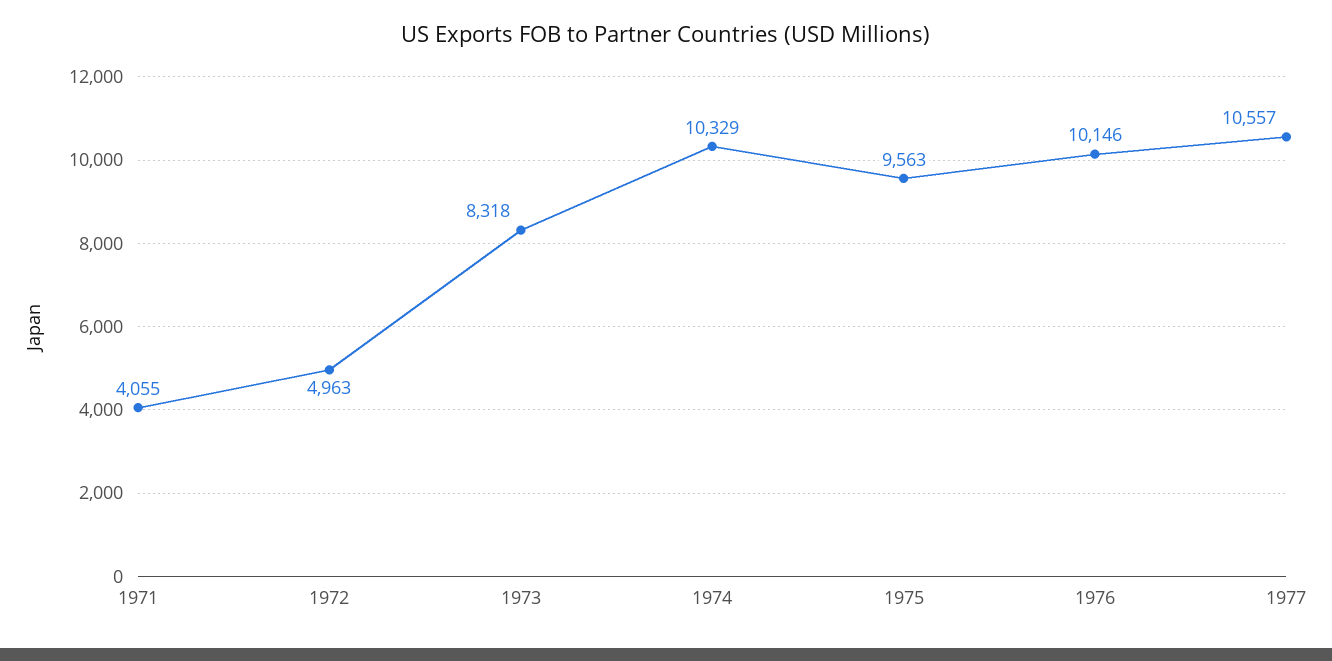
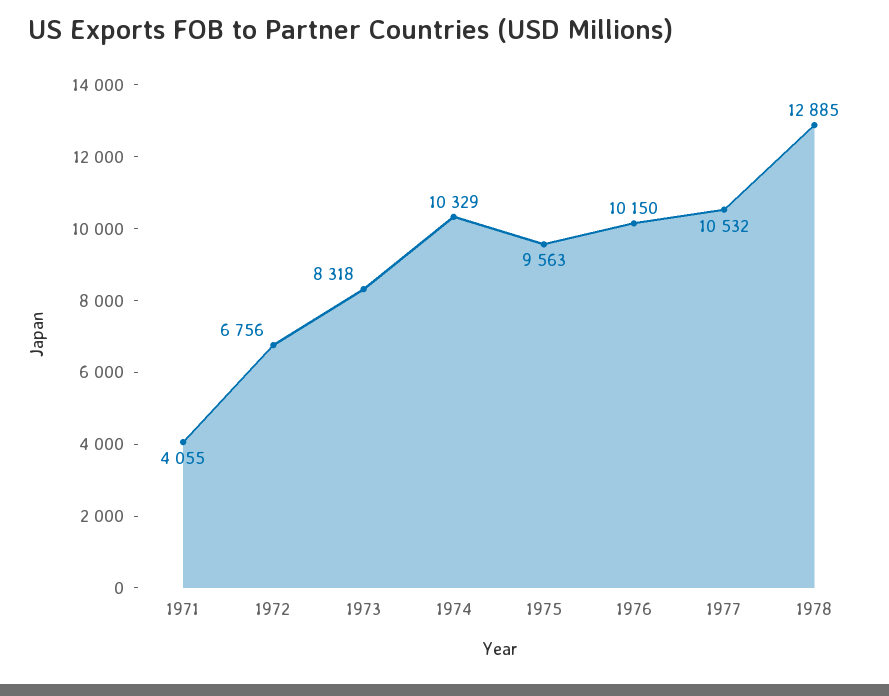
1972: 4963 -> 6756
1976: 10146 -> 10150
1977: 10557 -> 10532
1978: none -> 12885

